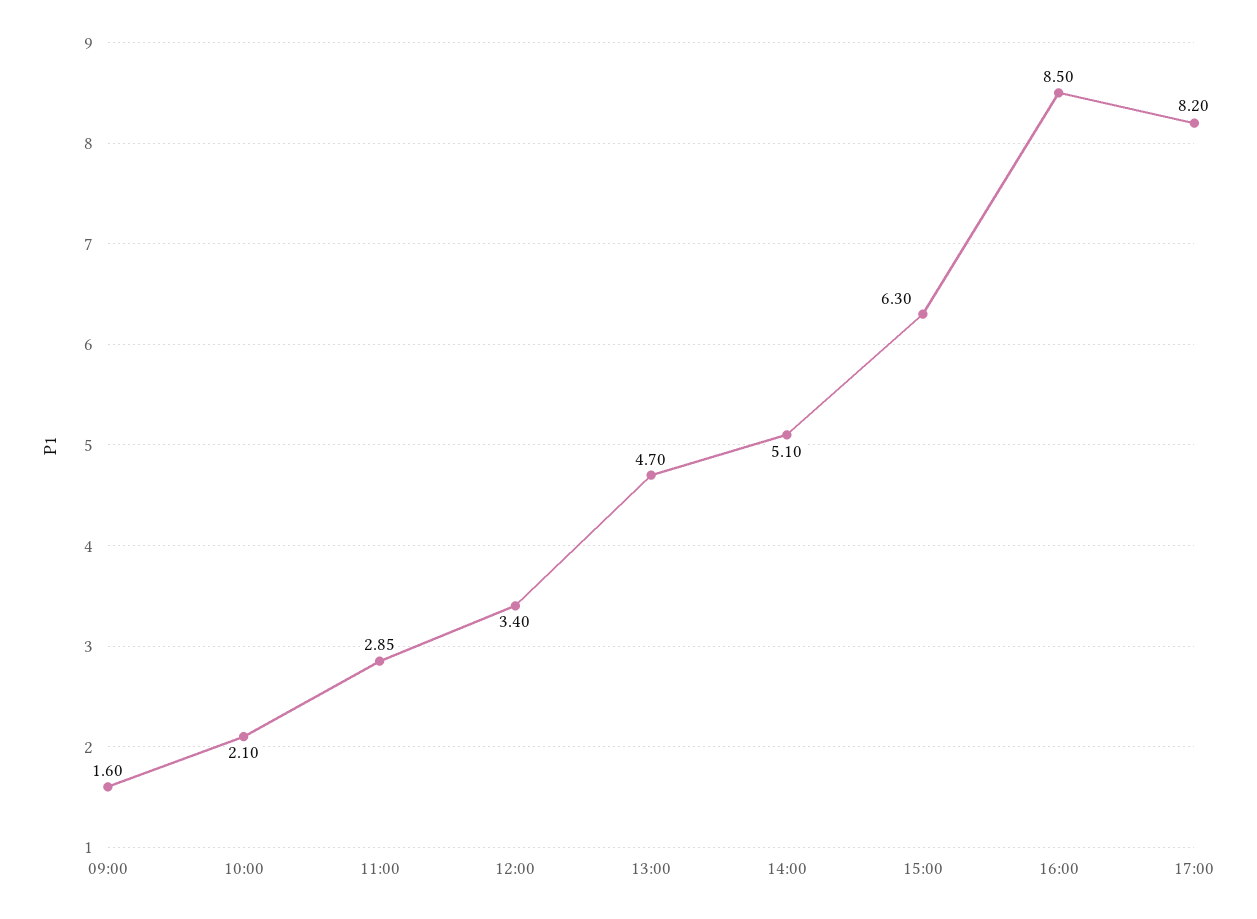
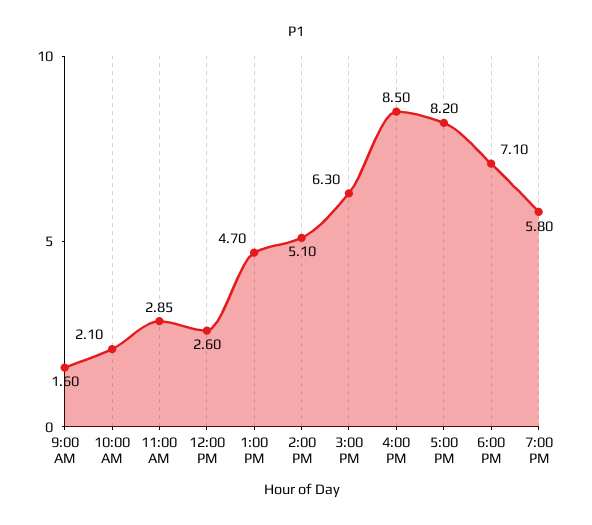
12:00: 3.4 -> 2.6
6:00 PM: none -> 7.1
7:00 PM: none -> 5.8

